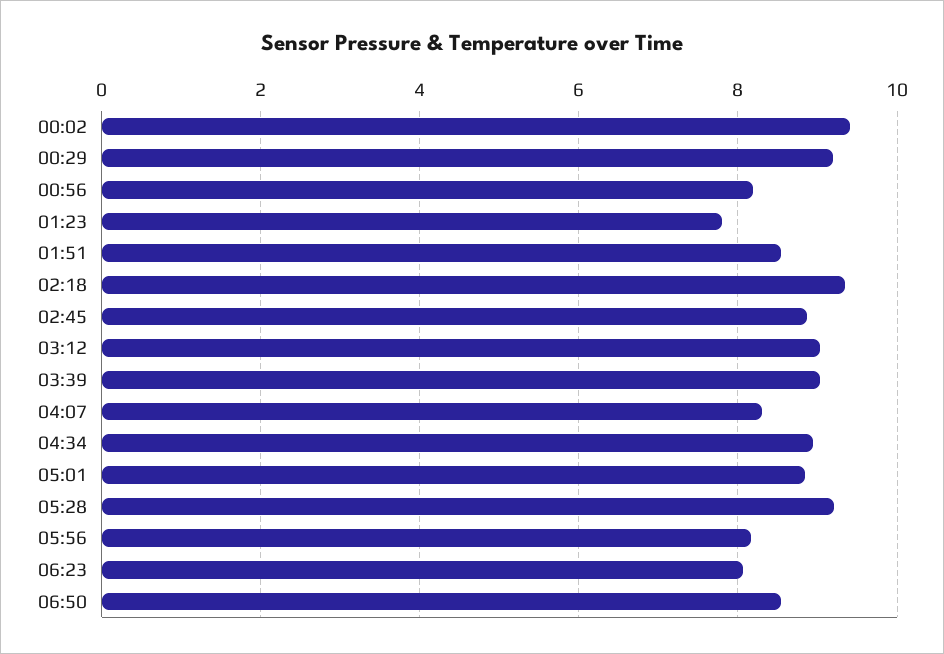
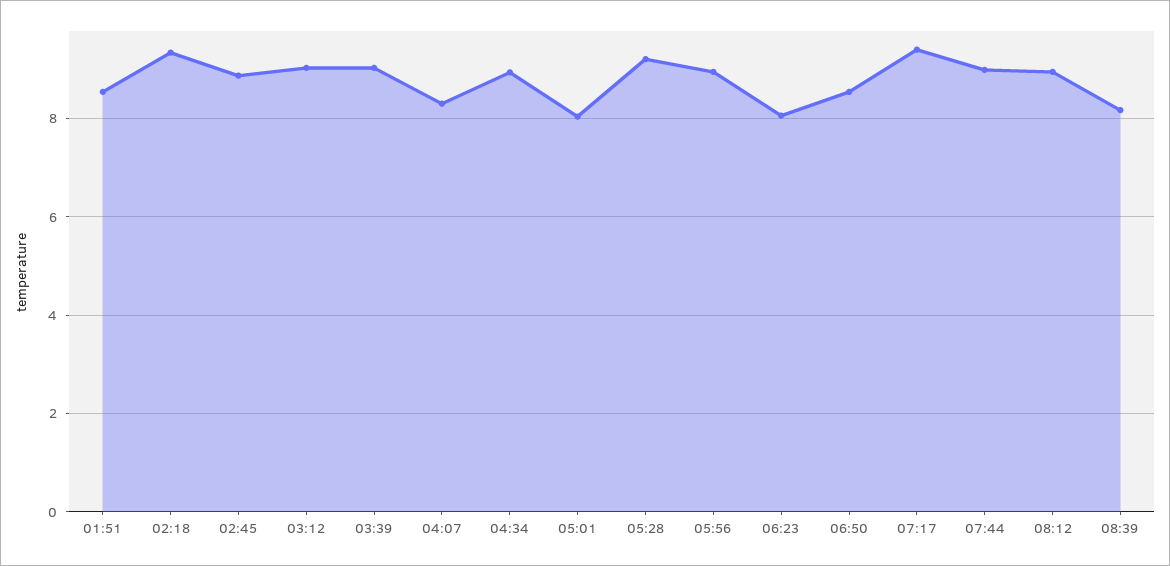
00:02: 9.4 -> none
00:29: 9.2 -> none
00:56: 8.2 -> none
01:23: 7.8 -> none
05:01: 8.8 -> 8
05:56: 8.2 -> 9
07:17: none -> 9.4
07:44: none -> 9
08:12: none -> 9
08:39: none -> 8.2

